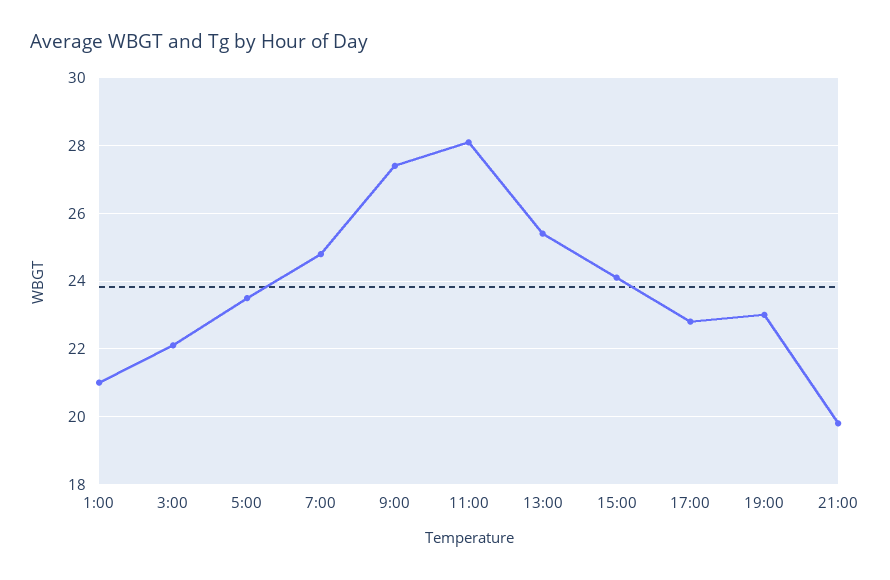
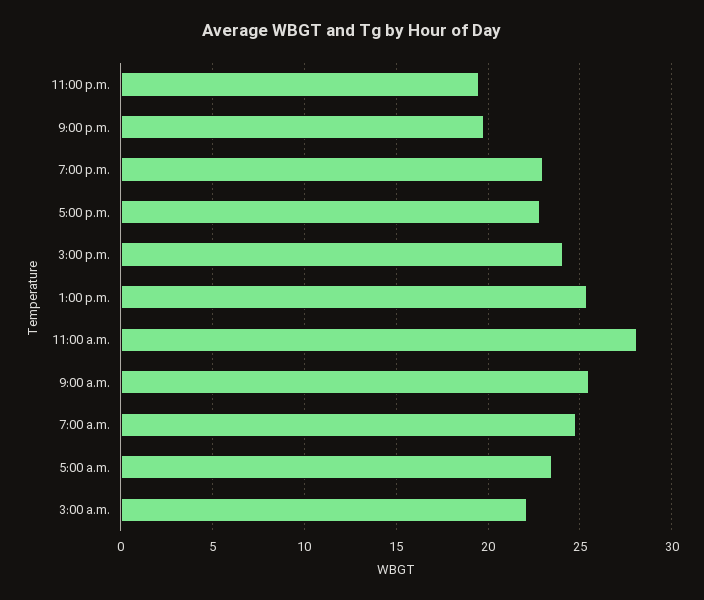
1:00: 21 -> none
9:00: 27.5 -> 25.5
11:00 p.m.: none -> 19.5

